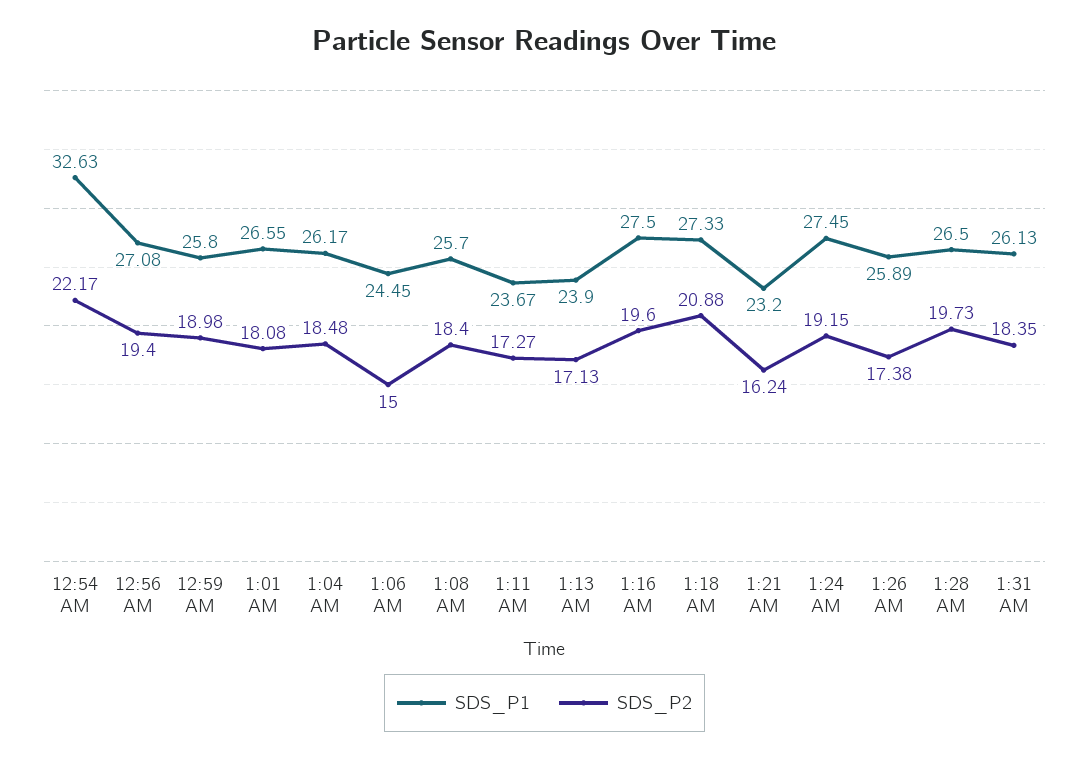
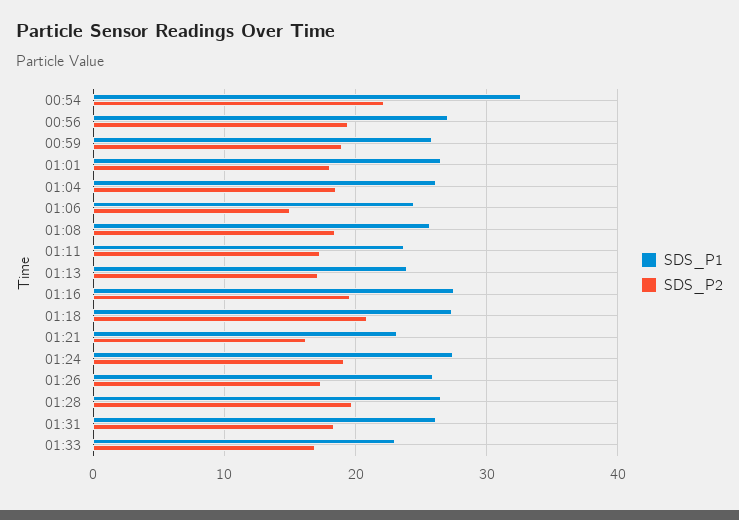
SDS_P1, 01:33: none -> 23
SDS_P2, 01:33: none -> 17

